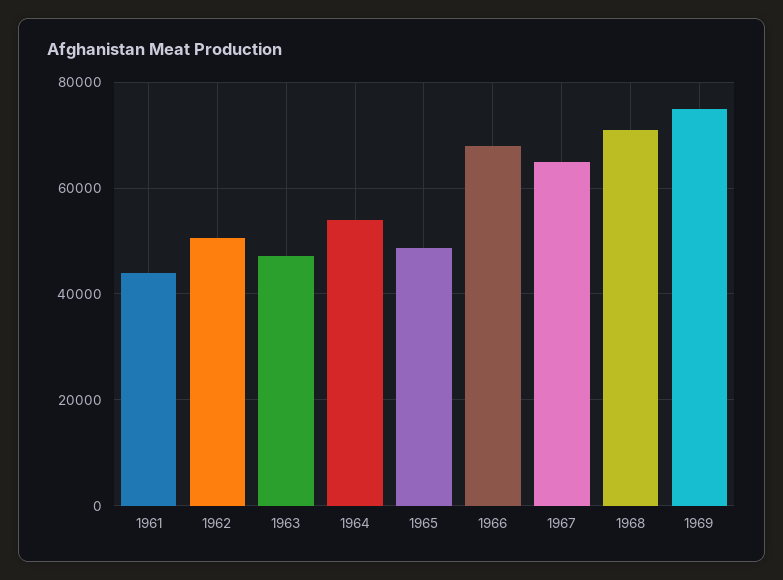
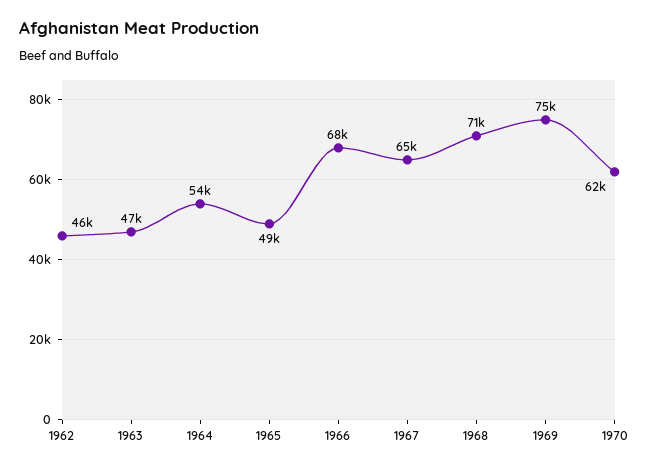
1961: 44000 -> none
1962: 50000 -> 46000
1970: none -> 62000

